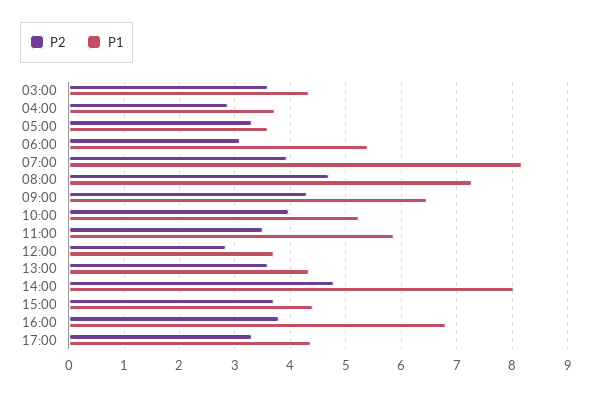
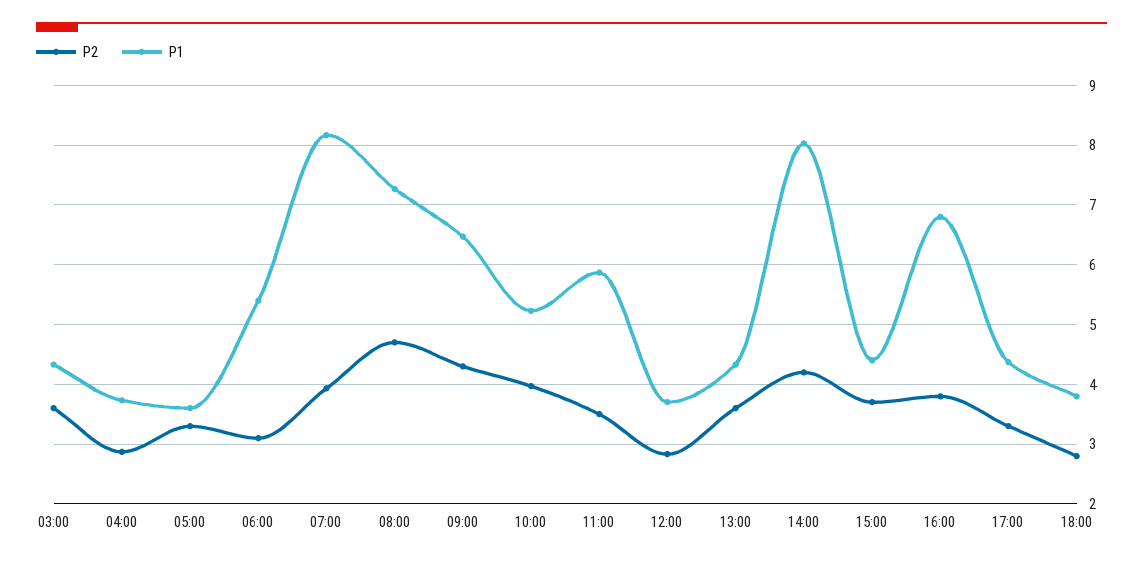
P2, 14:00: 4.8 -> 4.2
P2, 18:00: none -> 2.8
P1, 18:00: none -> 3.8

